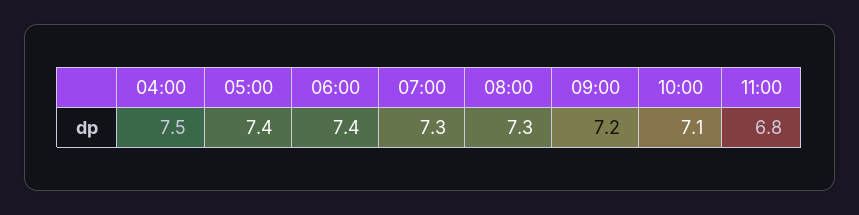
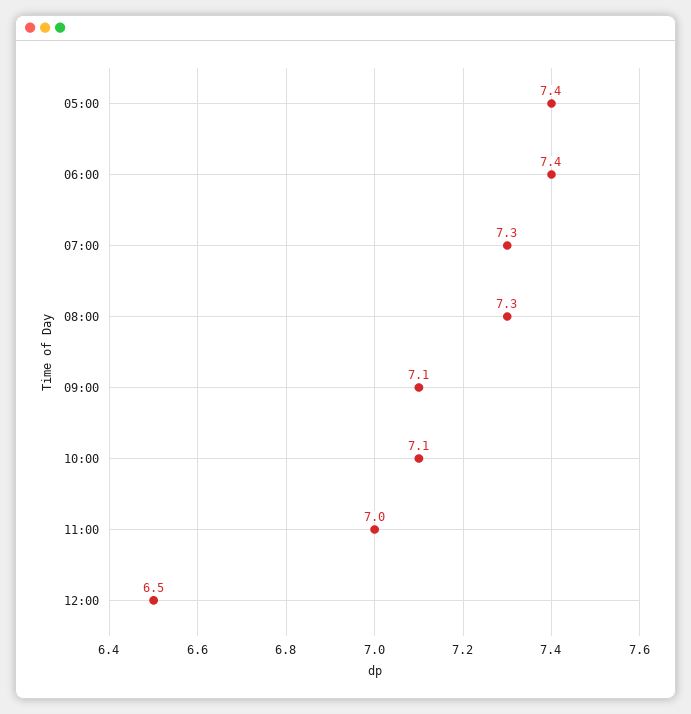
04:00: 7.5 -> none
09:00: 7.2 -> 7.1
11:00: 6.8 -> 7
12:00: none -> 6.5

